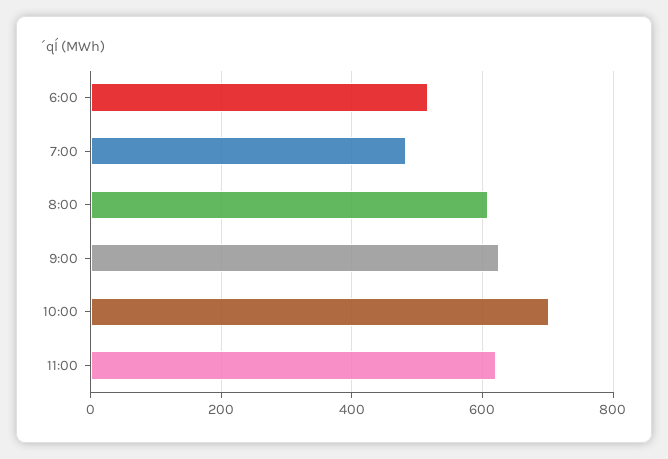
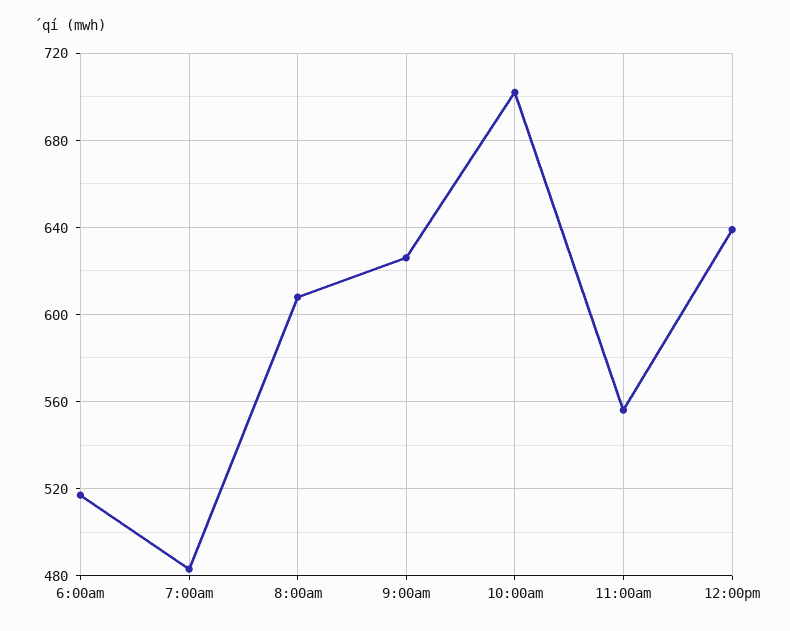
11:00: 620 -> 555
12:00pm: none -> 640

